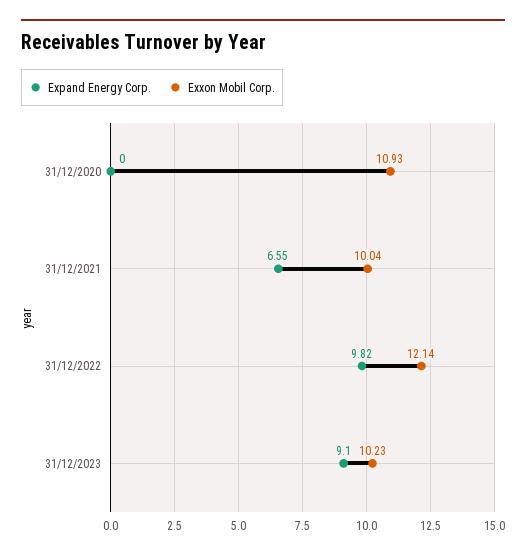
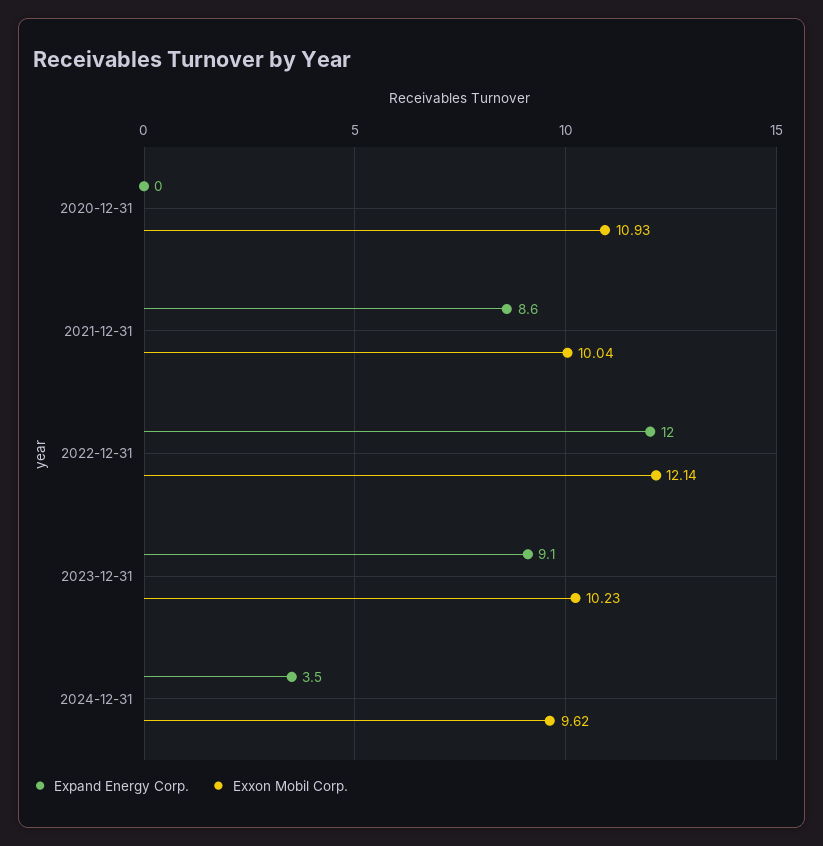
Expand Energy Corp., 31/12/2021: 6.55 -> 8.6
Expand Energy Corp., 31/12/2022: 9.82 -> 12
Expand Energy Corp., 2024-12-31: none -> 3.5
Exxon Mobil Corp., 2024-12-31: none -> 9.62

